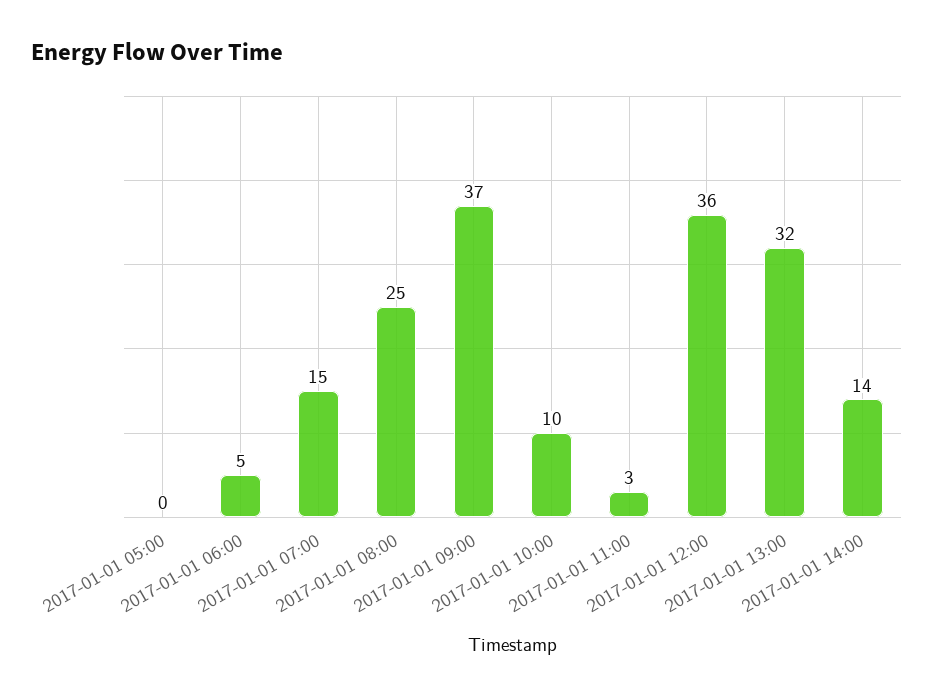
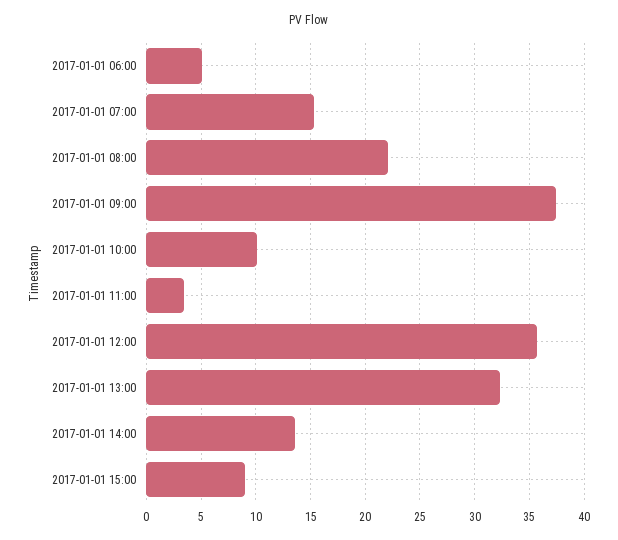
2017-01-01 05:00: 0 -> none
2017-01-01 08:00: 25 -> 22
2017-01-01 15:00: none -> 9

